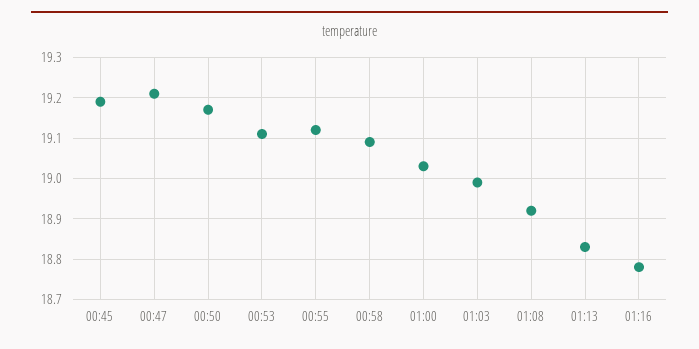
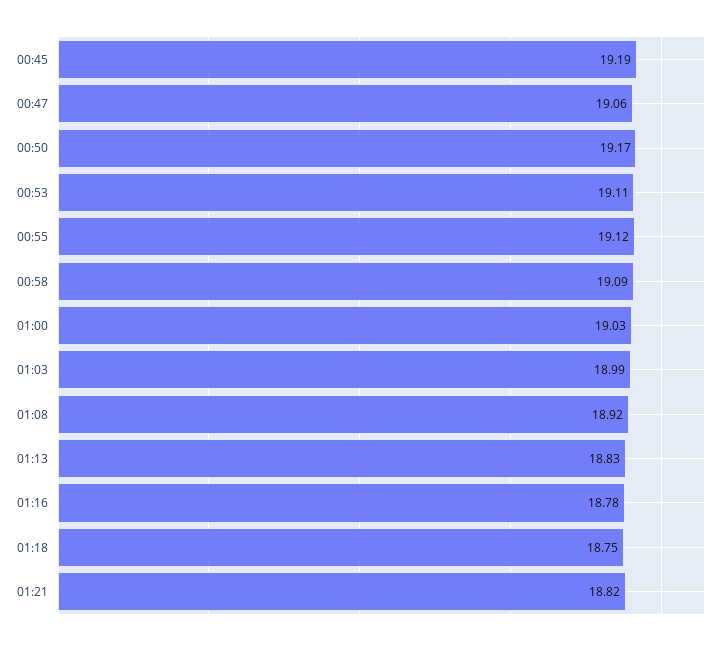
00:47: 19.2 -> 19.06
01:18: none -> 18.75
01:21: none -> 18.82

